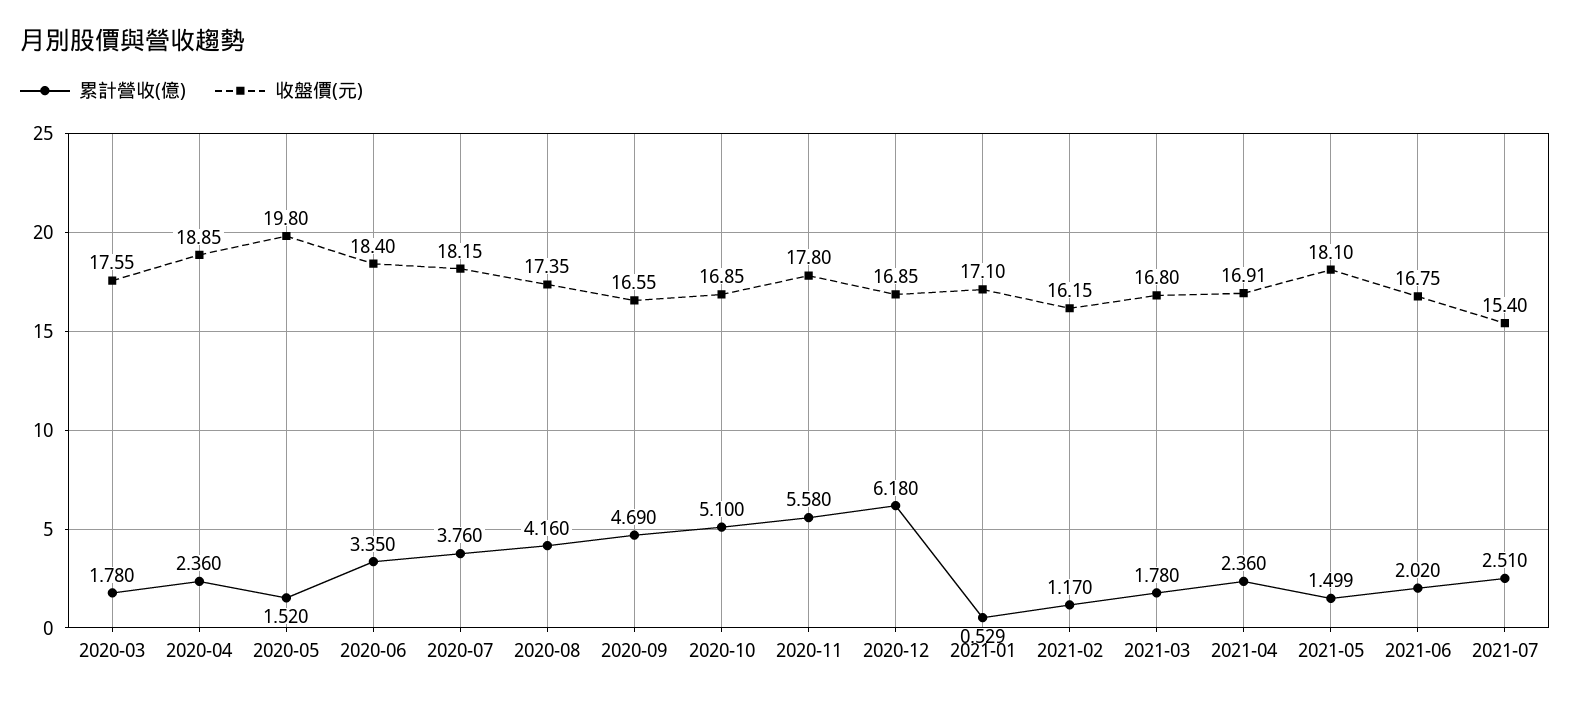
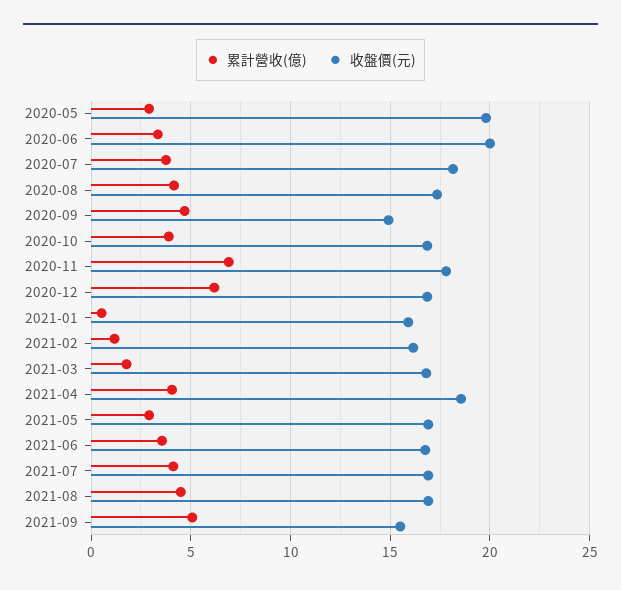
累計營收(億), 2020-03: 1.78 -> none
收盤價(元), 2020-03: 17.55 -> none
累計營收(億), 2020-04: 2.36 -> none
收盤價(元), 2020-04: 18.85 -> none
累計營收(億), 2020-05: 1.52 -> 3
收盤價(元), 2020-06: 18.4 -> 20
收盤價(元), 2020-09: 16.55 -> 15
累計營收(億), 2020-10: 5.1 -> 4
累計營收(億), 2020-11: 5.58 -> 7
收盤價(元), 2021-01: 17.1 -> 16
累計營收(億), 2021-04: 2.36 -> 4
收盤價(元), 2021-04: 16.91 -> 18.5
累計營收(億), 2021-05: 1.499 -> 3
收盤價(元), 2021-05: 18.1 -> 17
累計營收(億), 2021-06: 2.02 -> 3.5
累計營收(億), 2021-07: 2.51 -> 4
收盤價(元), 2021-07: 15.4 -> 17
累計營收(億), 2021-08: none -> 4.5
收盤價(元), 2021-08: none -> 17
累計營收(億), 2021-09: none -> 5
收盤價(元), 2021-09: none -> 15.5

